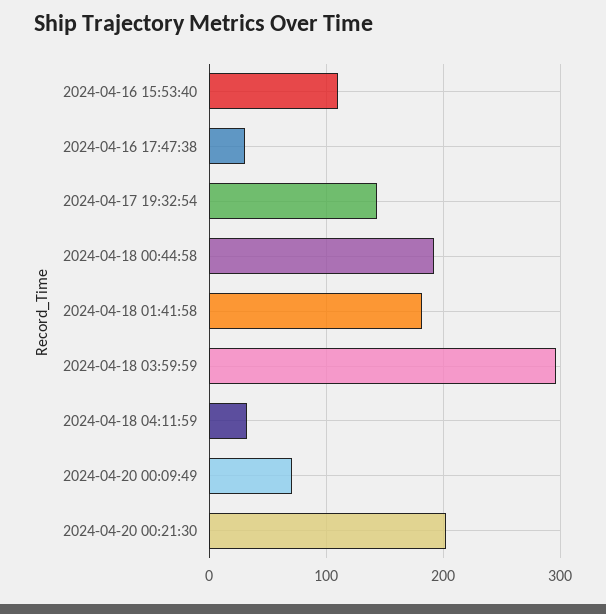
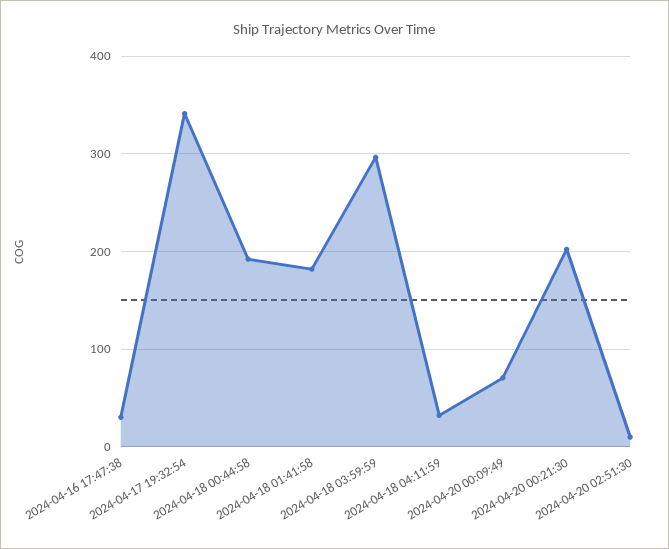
2024-04-16 15:53:40: 110 -> none
2024-04-17 19:32:54: 140 -> 340
2024-04-20 02:51:30: none -> 10

